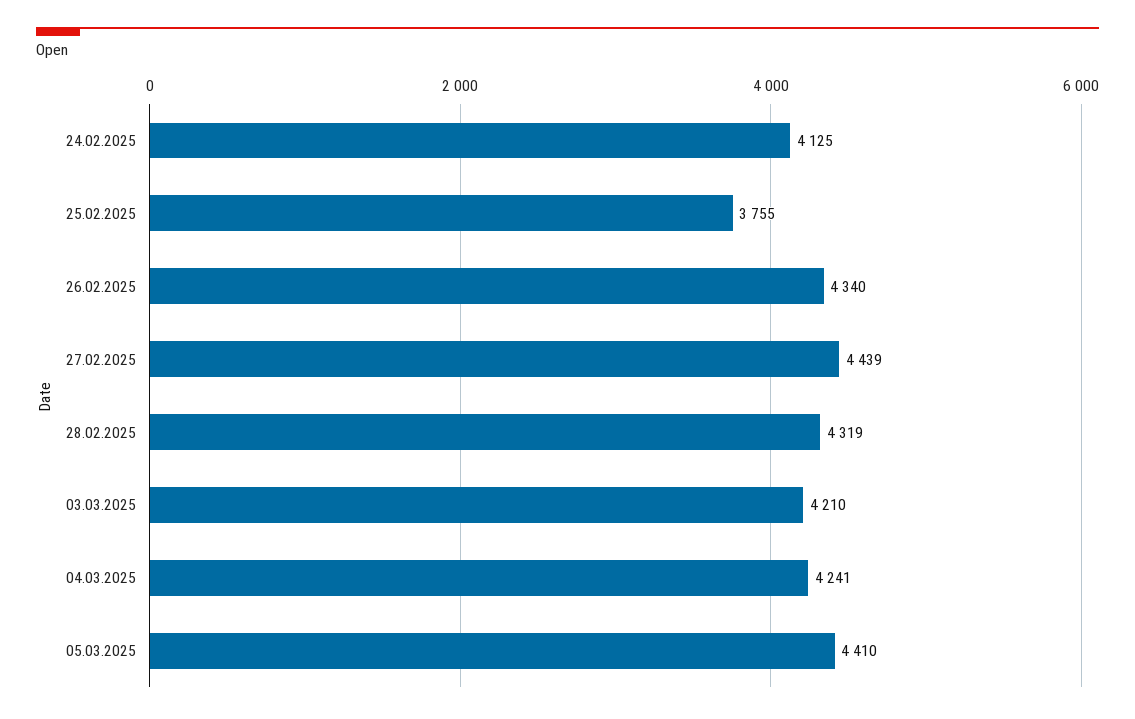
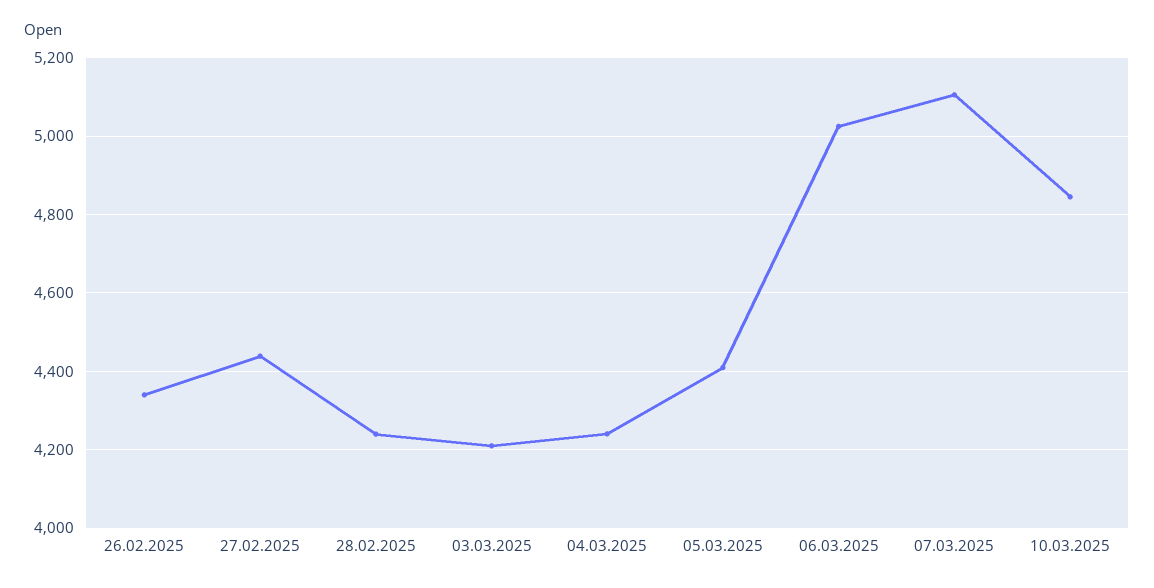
24.02.2025: 4125 -> none
25.02.2025: 3755 -> none
28.02.2025: 4319 -> 4240
06.03.2025: none -> 5020
07.03.2025: none -> 5100
10.03.2025: none -> 4840

